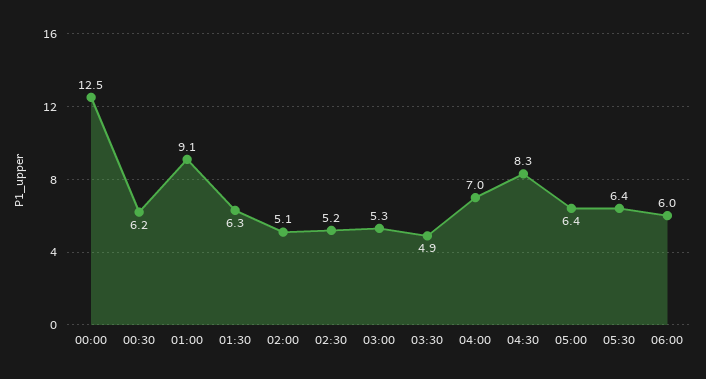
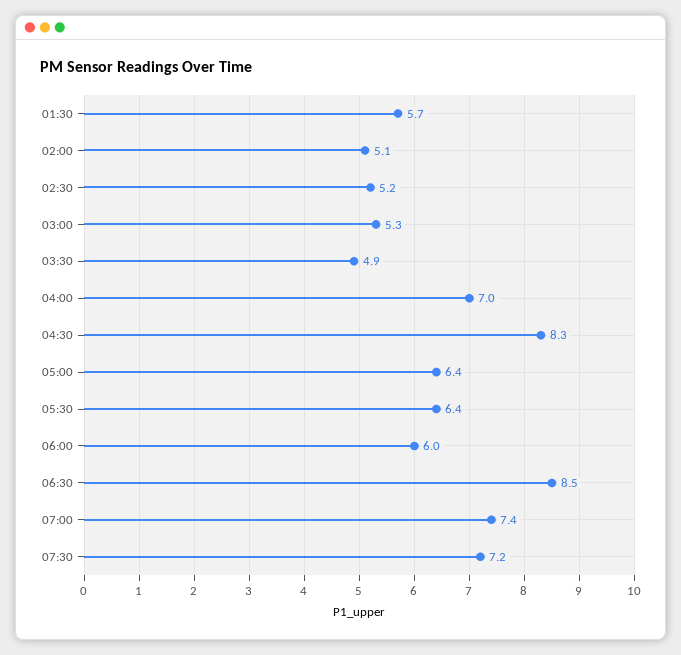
00:00: 12.5 -> none
00:30: 6.2 -> none
01:00: 9.1 -> none
01:30: 6.3 -> 5.7
06:30: none -> 8.5
07:00: none -> 7.4
07:30: none -> 7.2

